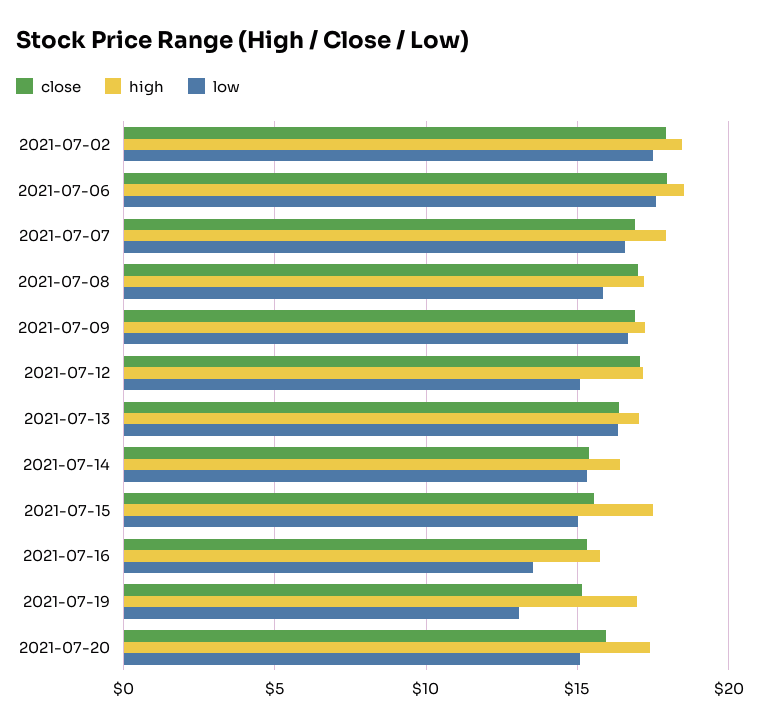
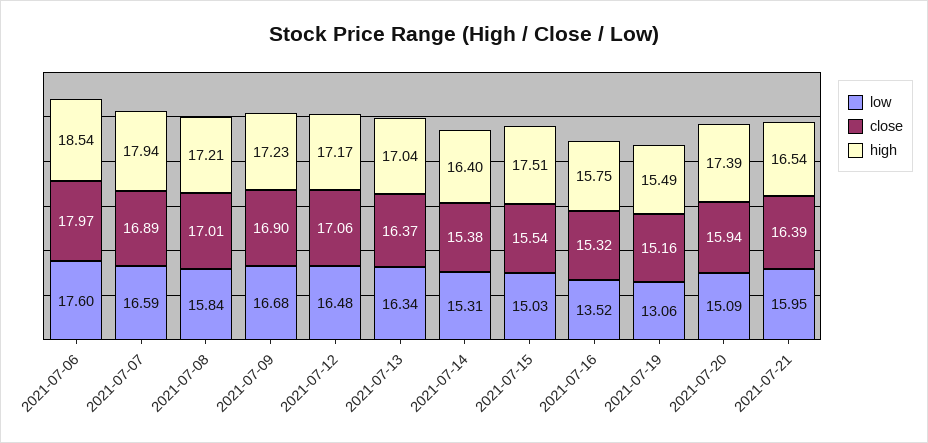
close, 2021-07-02: 18 -> none
high, 2021-07-02: 18.5 -> none
low, 2021-07-02: 17.5 -> none
low, 2021-07-12: 15 -> 16.48
high, 2021-07-19: 17 -> 15.49
low, 2021-07-21: none -> 15.95
close, 2021-07-21: none -> 16.39
high, 2021-07-21: none -> 16.54

